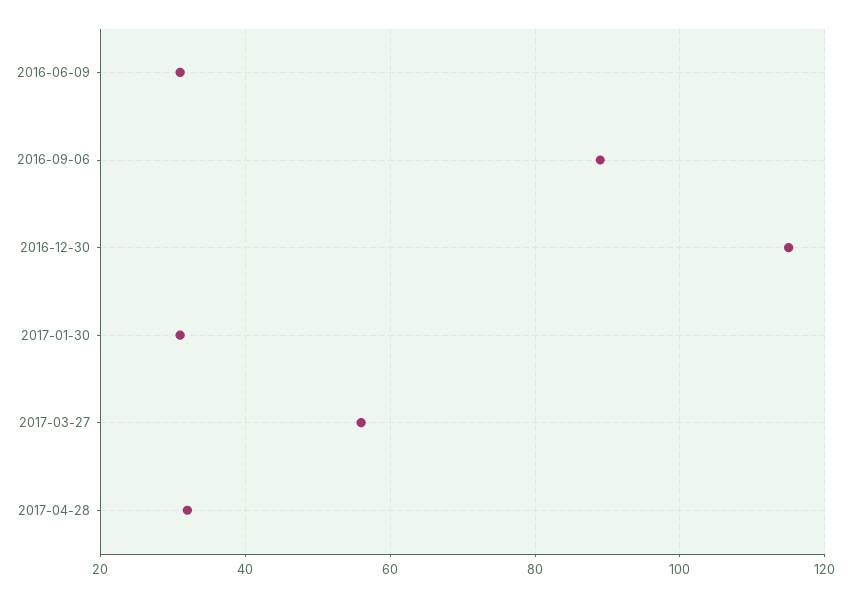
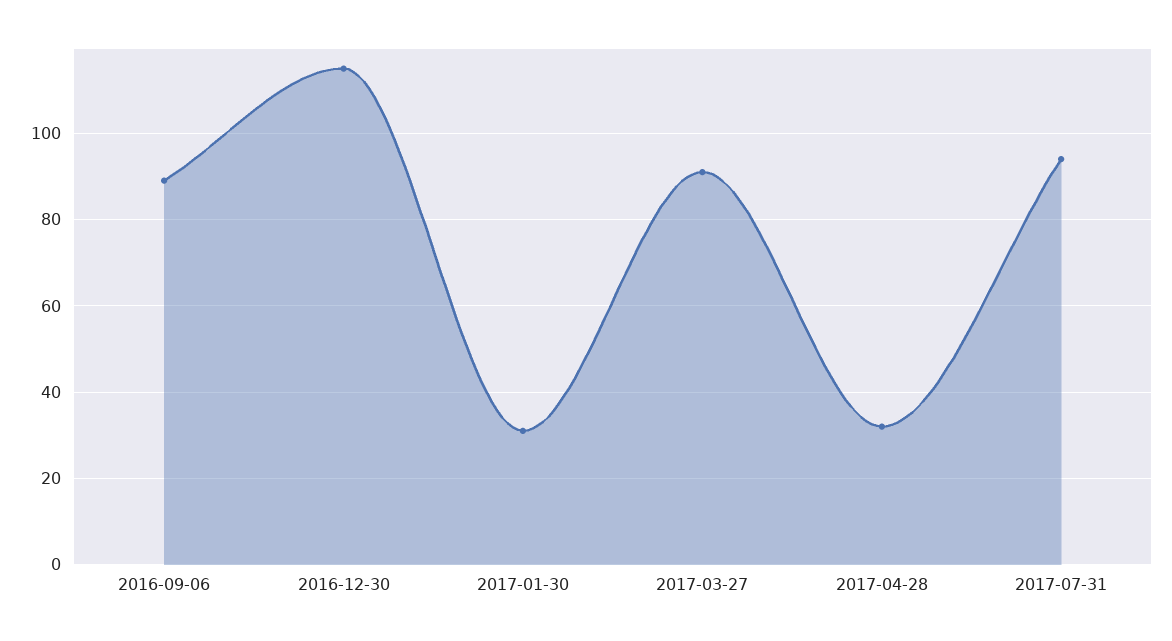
2016-06-09: 30 -> none
2017-03-27: 55 -> 90
2017-07-31: none -> 95

